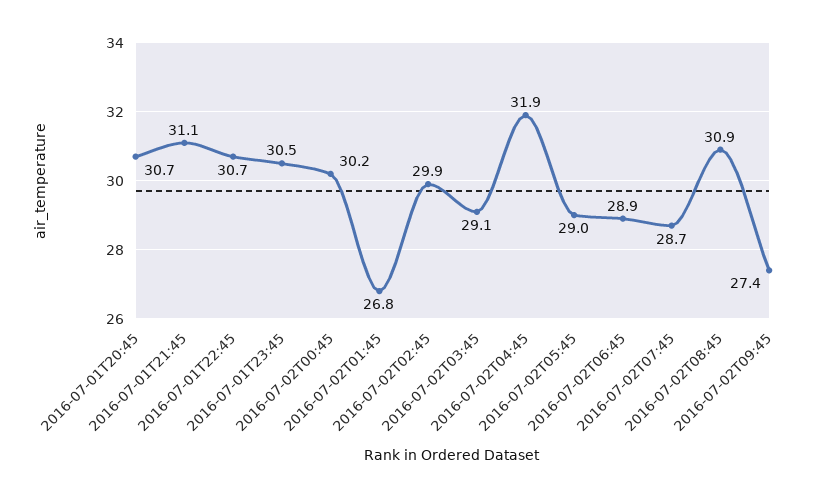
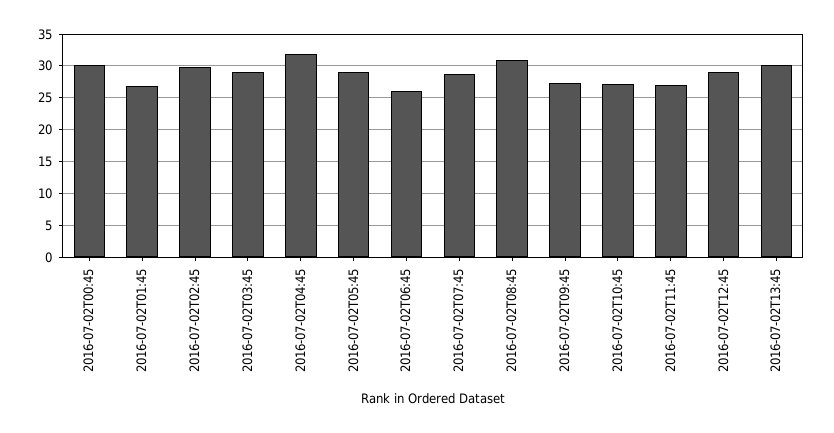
2016-07-01T20:45: 30.7 -> none
2016-07-01T21:45: 31.1 -> none
2016-07-01T22:45: 30.7 -> none
2016-07-01T23:45: 30.5 -> none
2016-07-02T06:45: 28.9 -> 26
2016-07-02T10:45: none -> 27
2016-07-02T11:45: none -> 27
2016-07-02T12:45: none -> 29
2016-07-02T13:45: none -> 30

